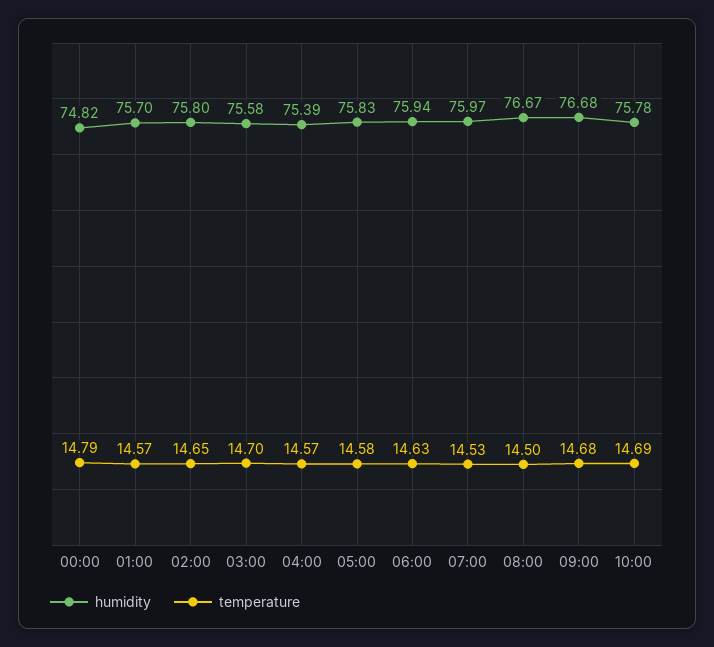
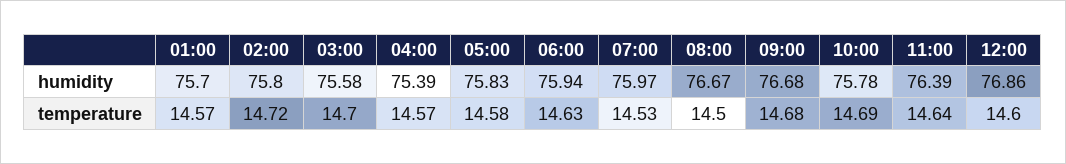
humidity, 00:00: 74.82 -> none
temperature, 00:00: 14.79 -> none
temperature, 02:00: 14.65 -> 14.72
humidity, 11:00: none -> 76.39
humidity, 12:00: none -> 76.86
temperature, 11:00: none -> 14.64
temperature, 12:00: none -> 14.6

